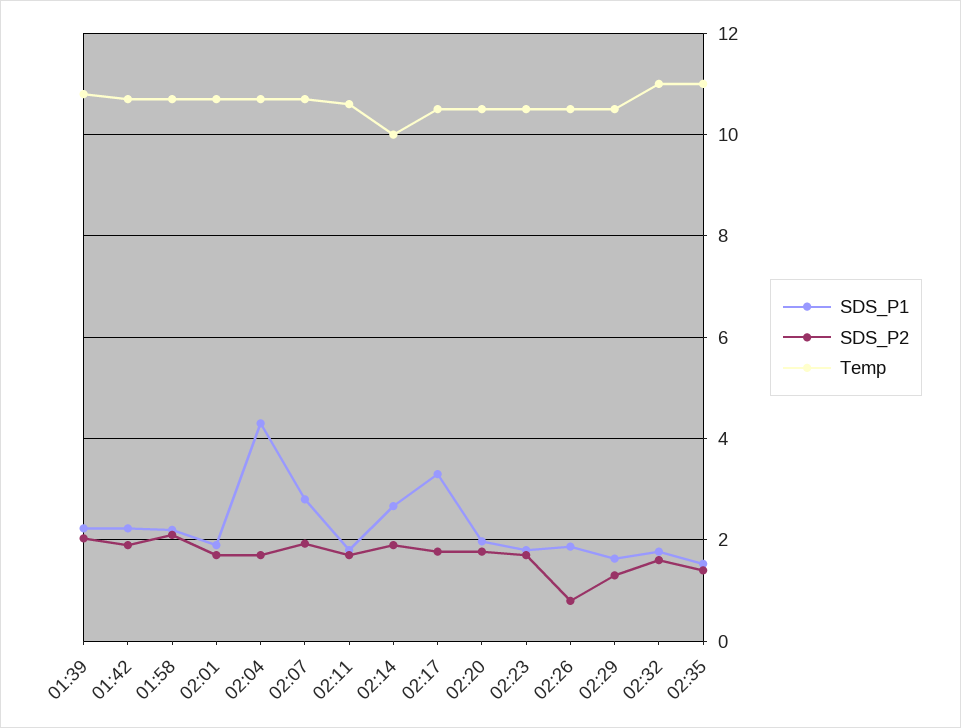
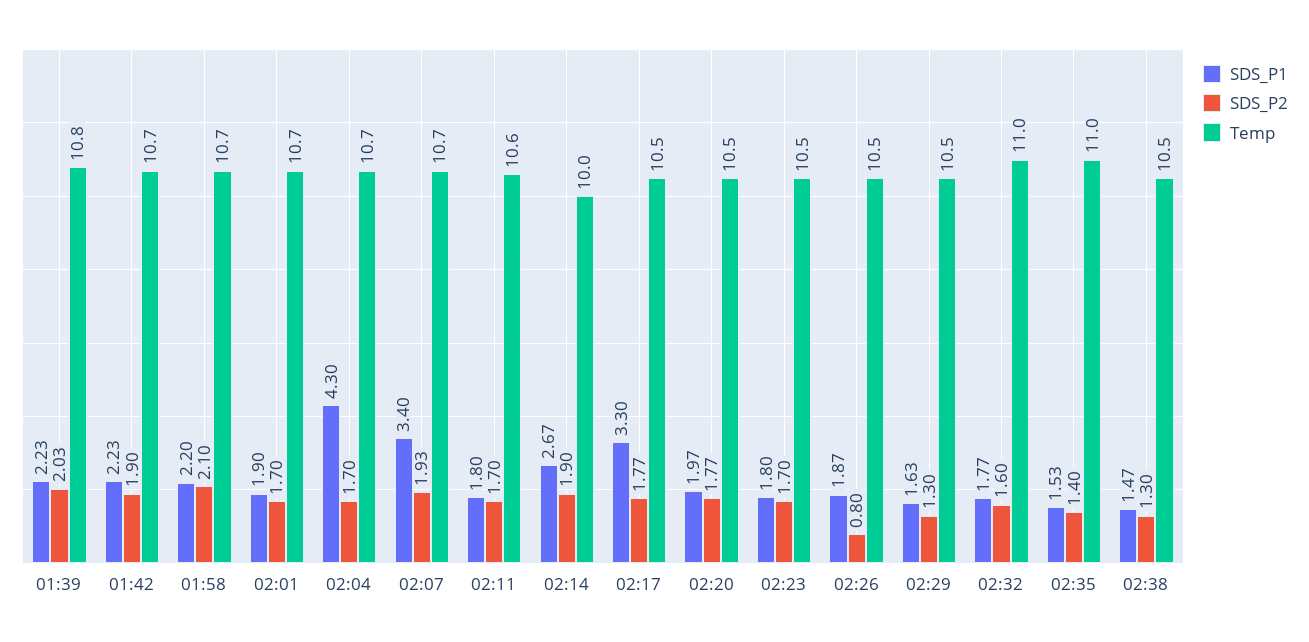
SDS_P1, 02:07: 2.8 -> 3.4
SDS_P1, 02:38: none -> 1.47
SDS_P2, 02:38: none -> 1.3
Temp, 02:38: none -> 10.5

